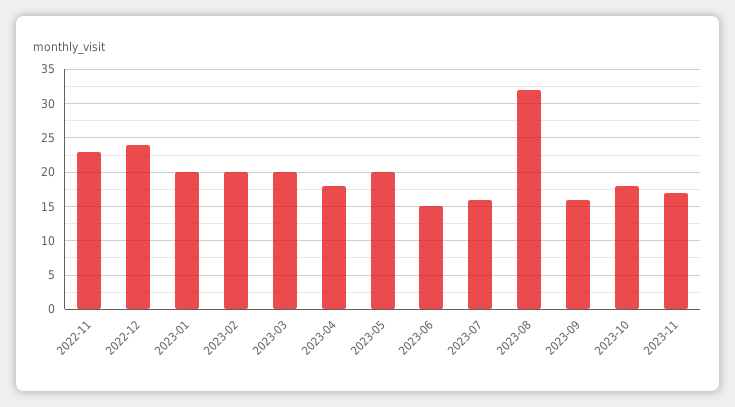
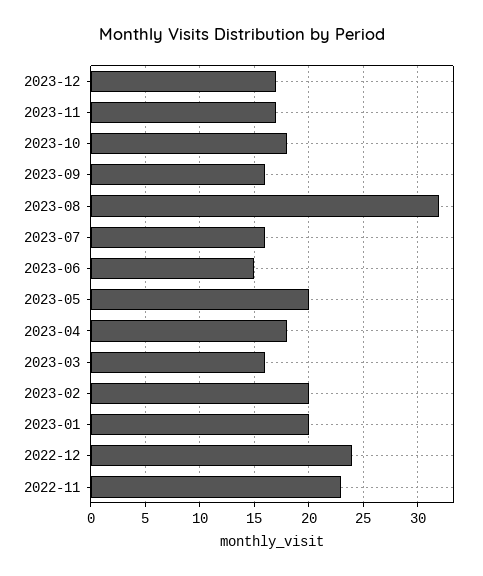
2023-03: 20 -> 16
2023-12: none -> 17

